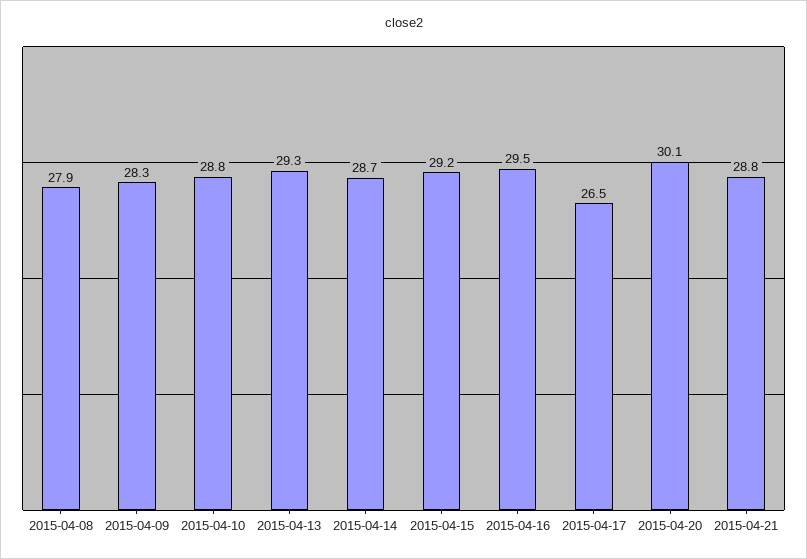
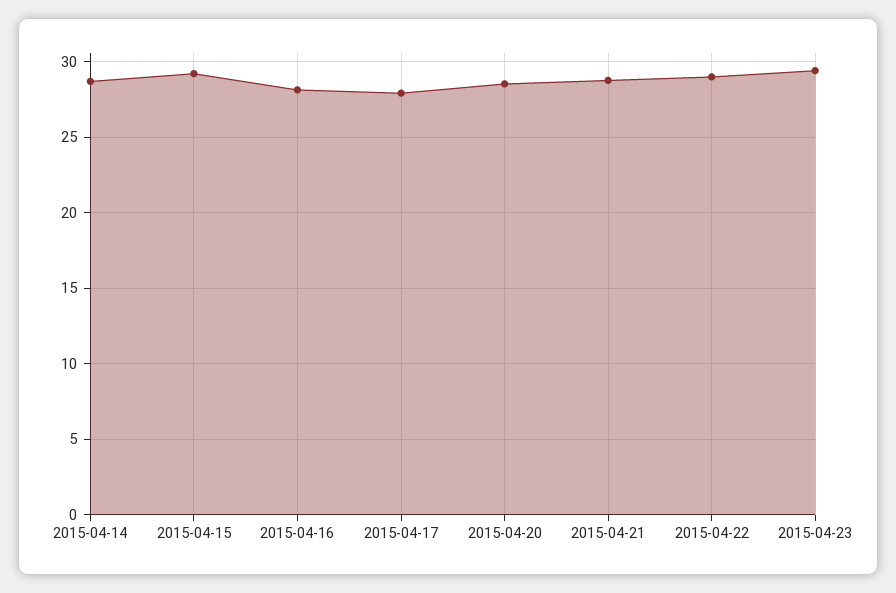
2015-04-08: 27.9 -> none
2015-04-09: 28.3 -> none
2015-04-10: 28.8 -> none
2015-04-13: 29.3 -> none
2015-04-16: 29.5 -> 28
2015-04-17: 26.5 -> 28
2015-04-20: 30.1 -> 28.5
2015-04-22: none -> 29
2015-04-23: none -> 29.5

